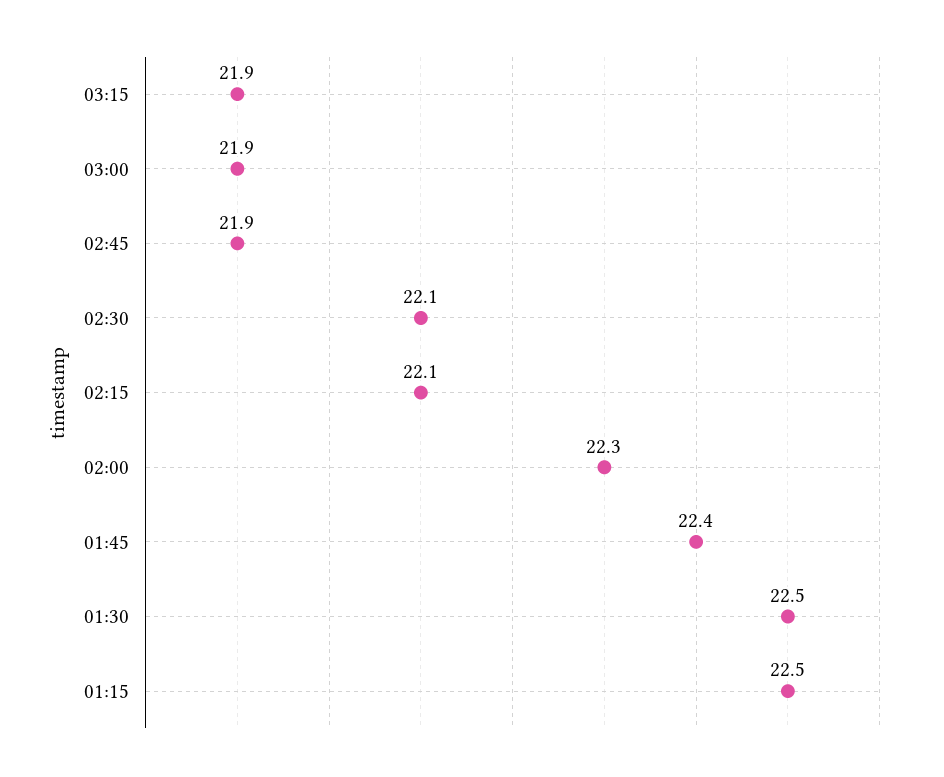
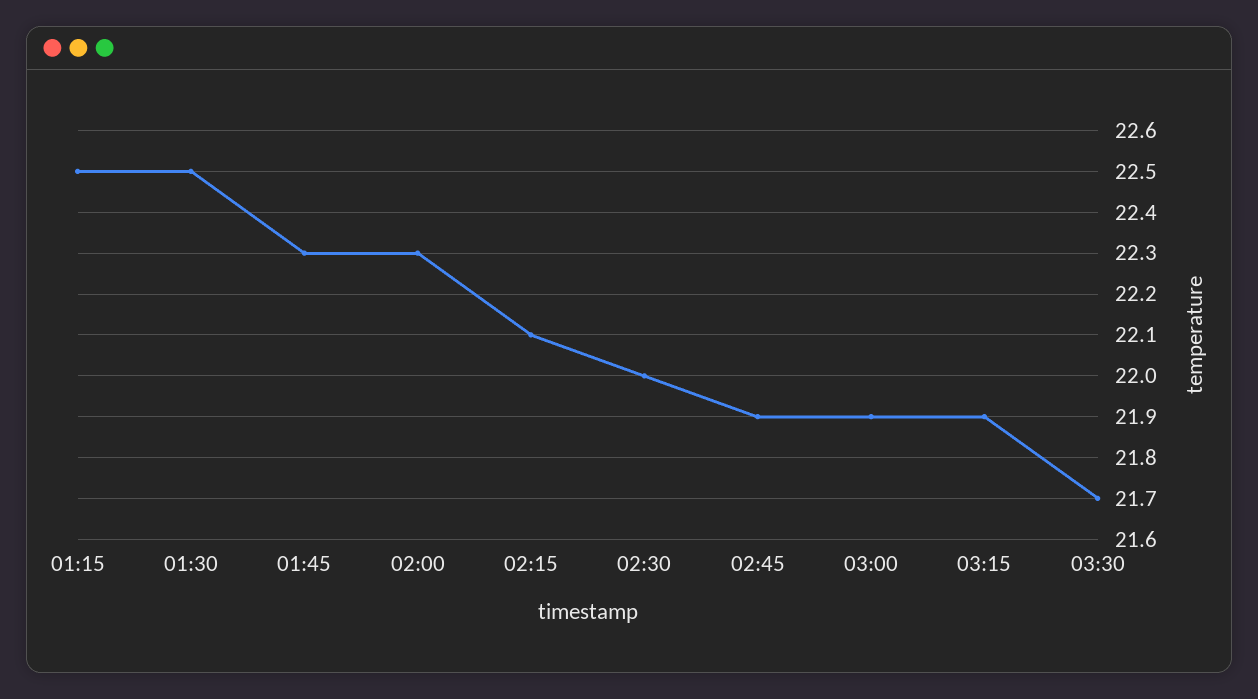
02:30: 22.1 -> 22
01:45: 22.4 -> 22.3
03:30: none -> 21.7

